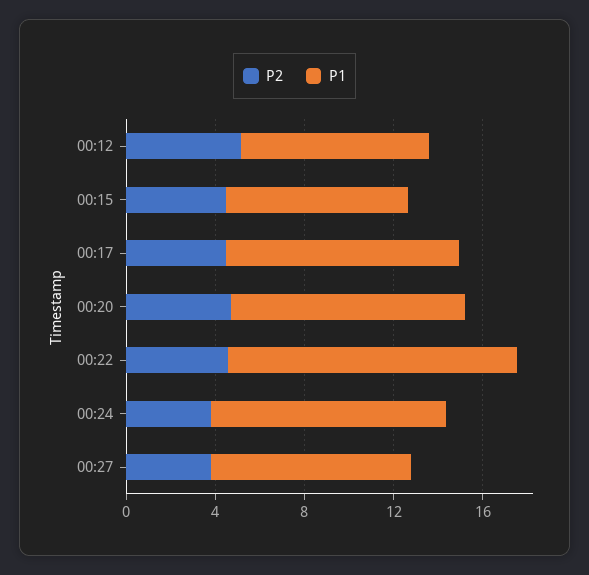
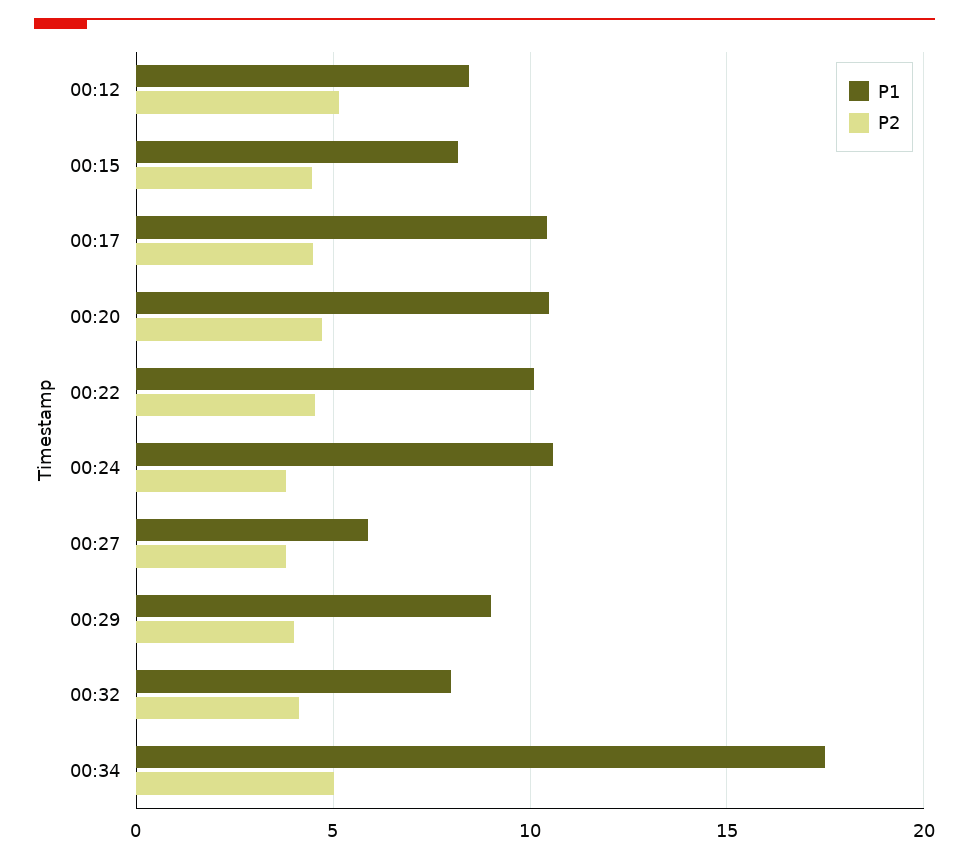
P1, 00:22: 13 -> 10
P1, 00:27: 9 -> 6
P1, 00:29: none -> 9
P2, 00:29: none -> 4
P1, 00:32: none -> 8
P2, 00:32: none -> 4
P1, 00:34: none -> 17.5
P2, 00:34: none -> 5

